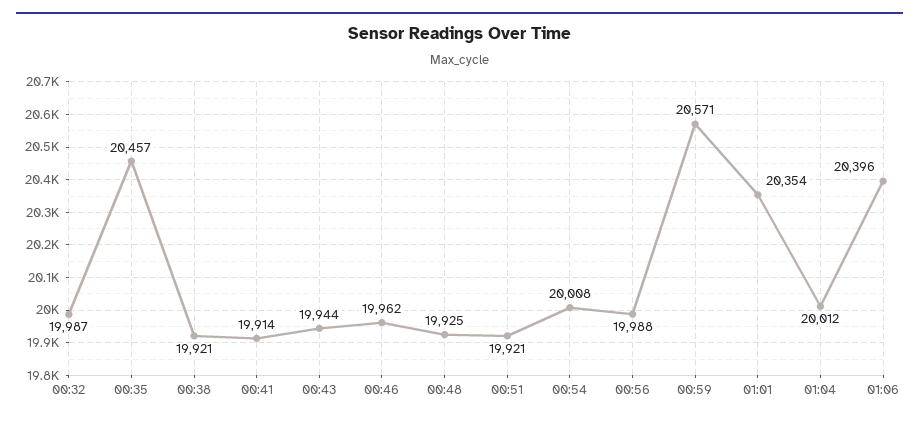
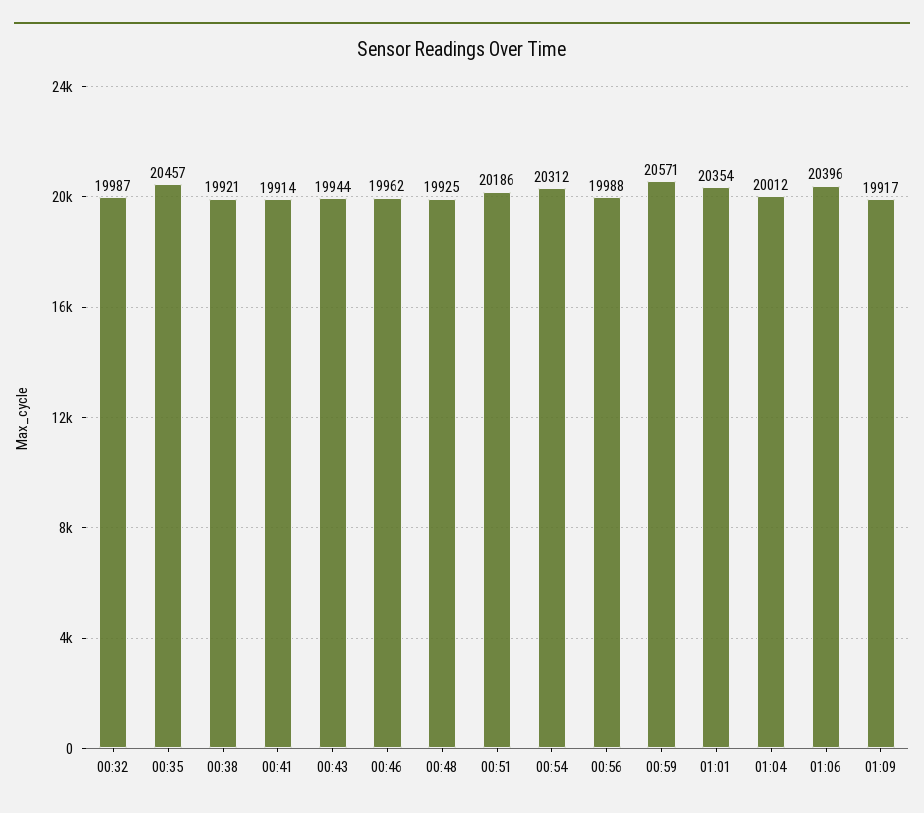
00:51: 19921 -> 20186
00:54: 20008 -> 20312
01:09: none -> 19917

